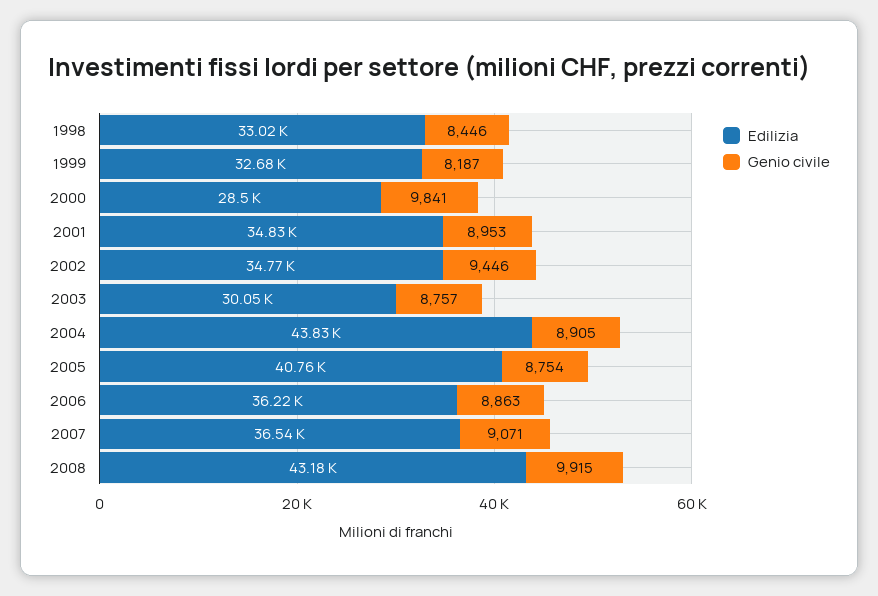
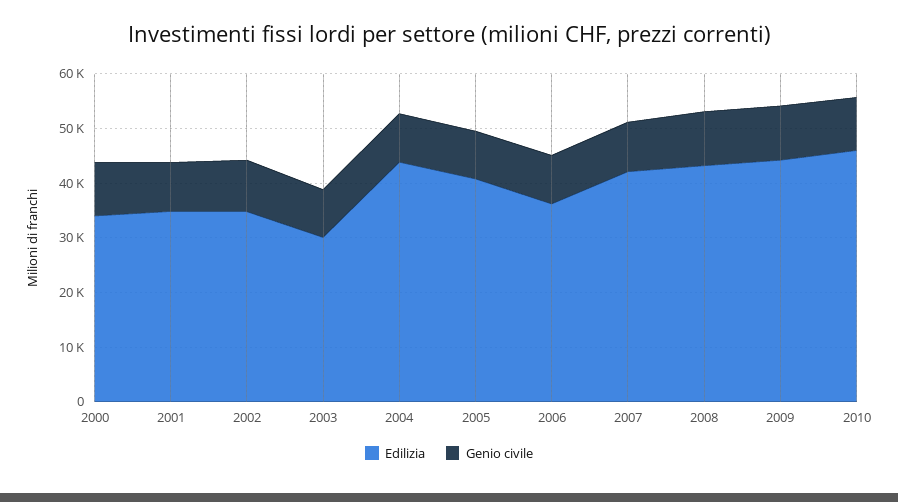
Edilizia, 1998: 33020 -> none
Genio civile, 1998: 8446 -> none
Edilizia, 1999: 32680 -> none
Genio civile, 1999: 8187 -> none
Edilizia, 2000: 28500 -> 34000
Edilizia, 2007: 36540 -> 42000
Edilizia, 2009: none -> 44000
Genio civile, 2009: none -> 10000
Edilizia, 2010: none -> 46000
Genio civile, 2010: none -> 10000

